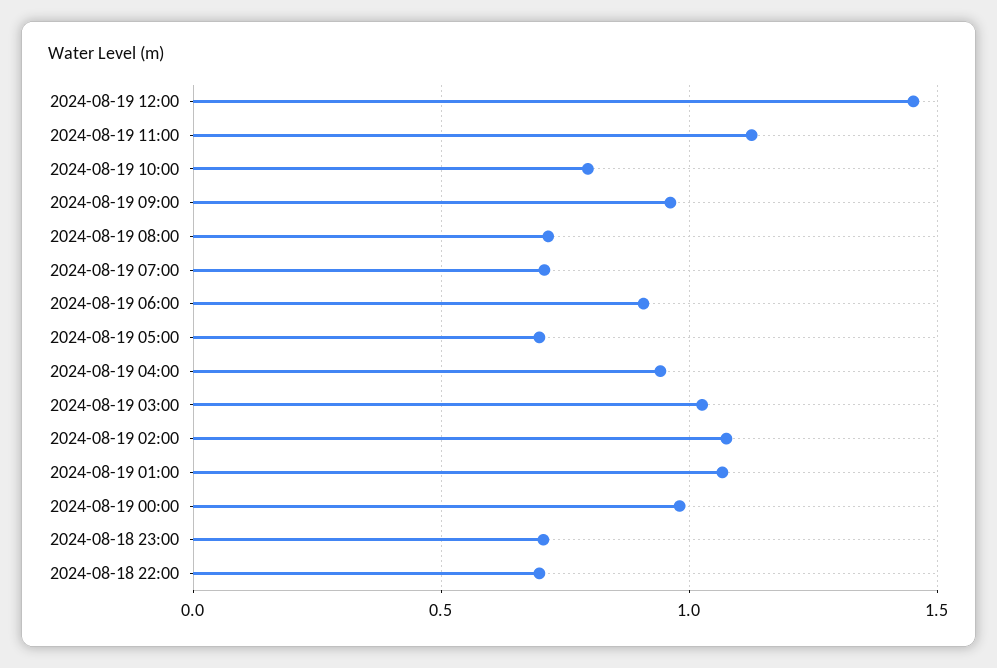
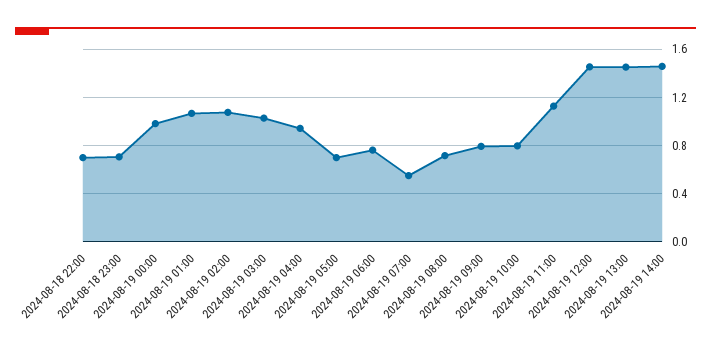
2024-08-19 09:00: 0.95 -> 0.8
2024-08-19 07:00: 0.7 -> 0.55
2024-08-19 06:00: 0.9 -> 0.75
2024-08-19 13:00: none -> 1.45
2024-08-19 14:00: none -> 1.45

